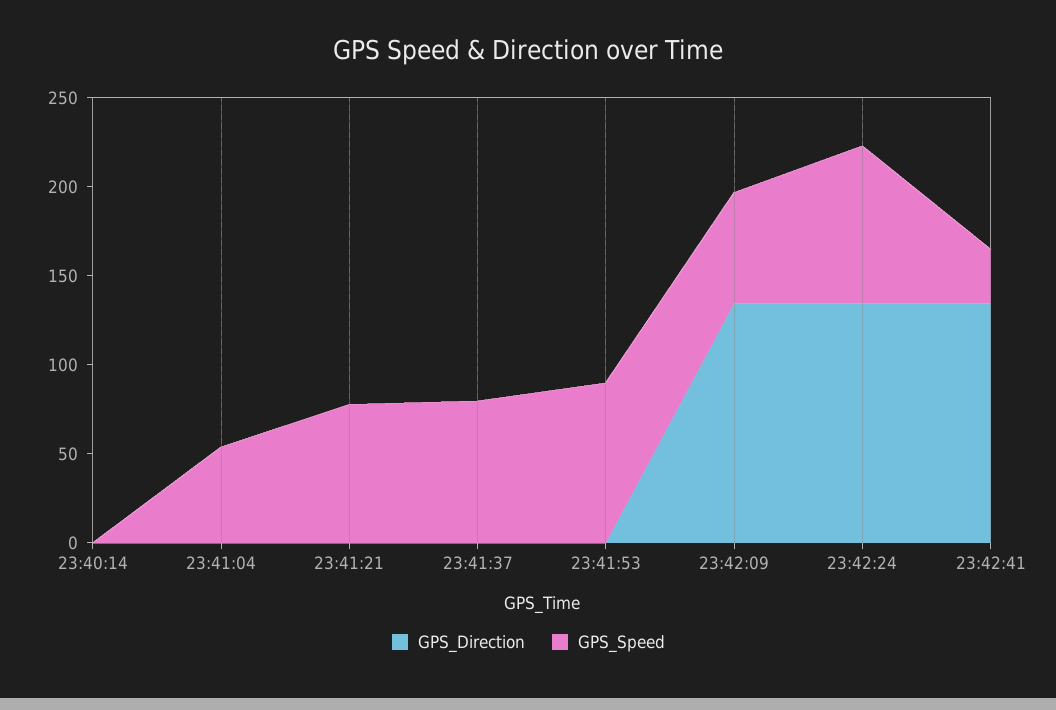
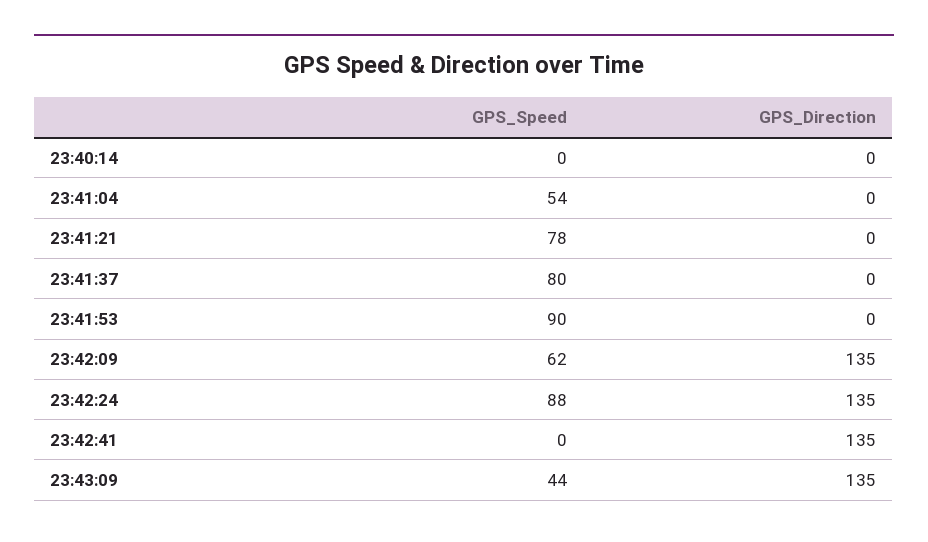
GPS_Speed, 23:42:41: 30 -> 0
GPS_Speed, 23:43:09: none -> 44
GPS_Direction, 23:43:09: none -> 135

